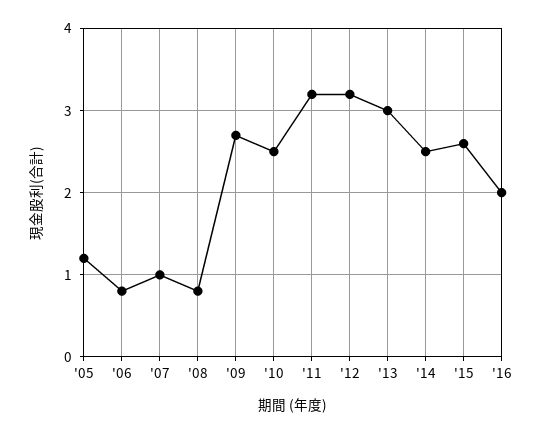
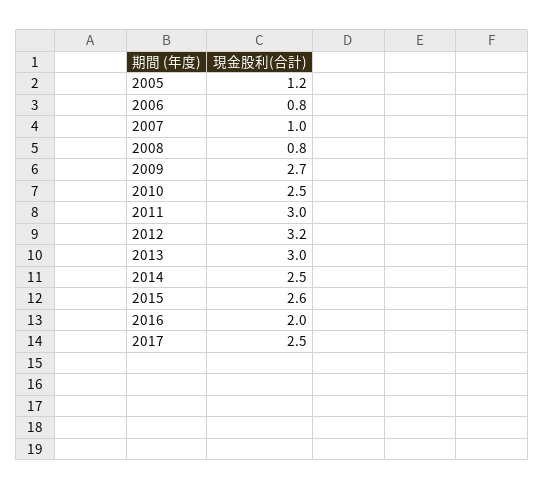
'11: 3.2 -> 3
2017: none -> 2.5

